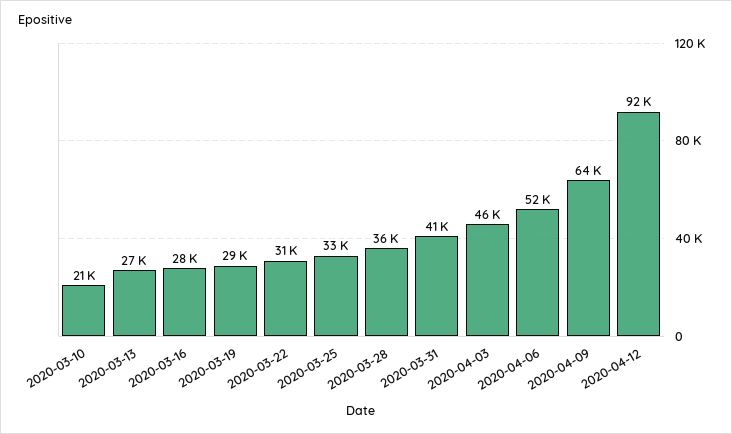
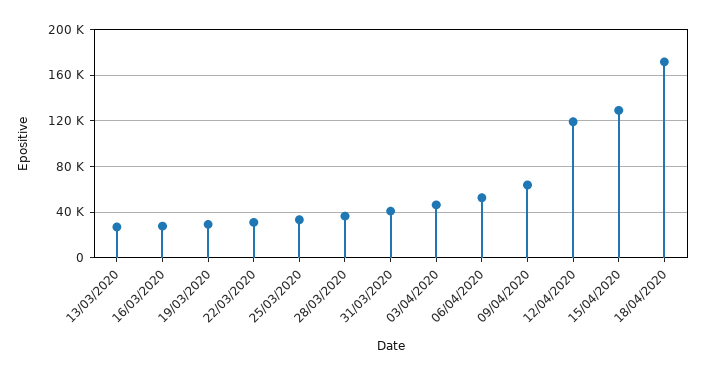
2020-03-10: 21000 -> none
2020-04-12: 92000 -> 120000
15/04/2020: none -> 130000
18/04/2020: none -> 170000

